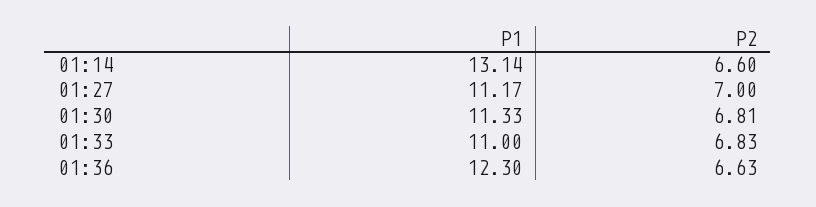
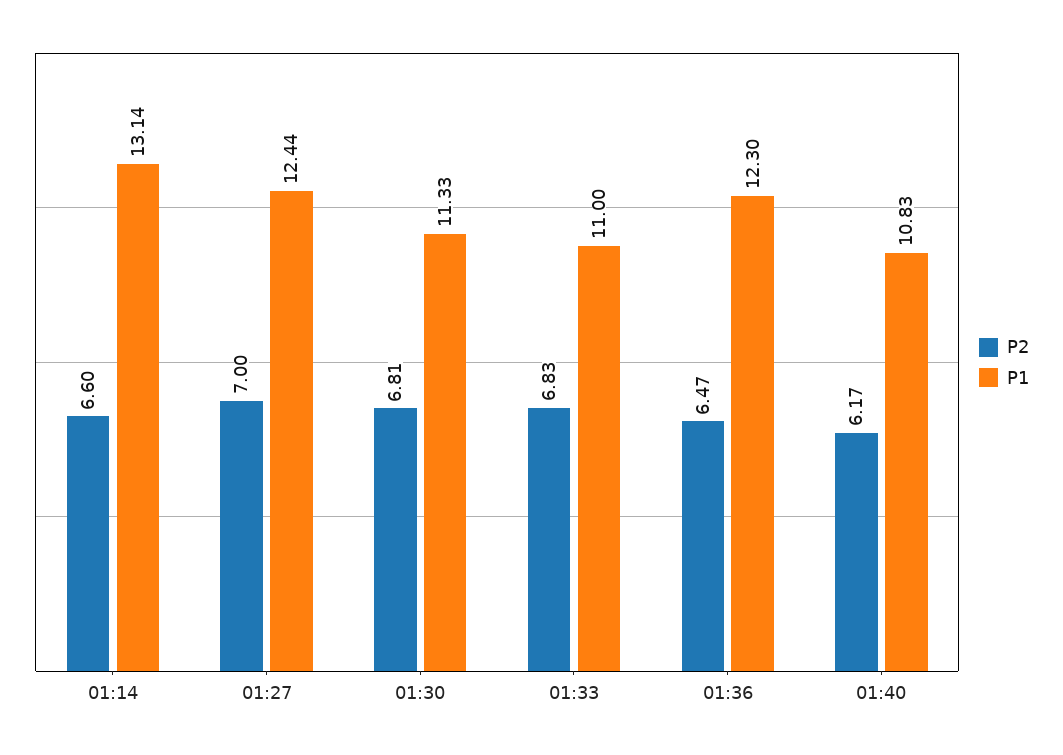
P1, 01:27: 11.17 -> 12.44
P2, 01:36: 6.63 -> 6.47
P2, 01:40: none -> 6.17
P1, 01:40: none -> 10.83

